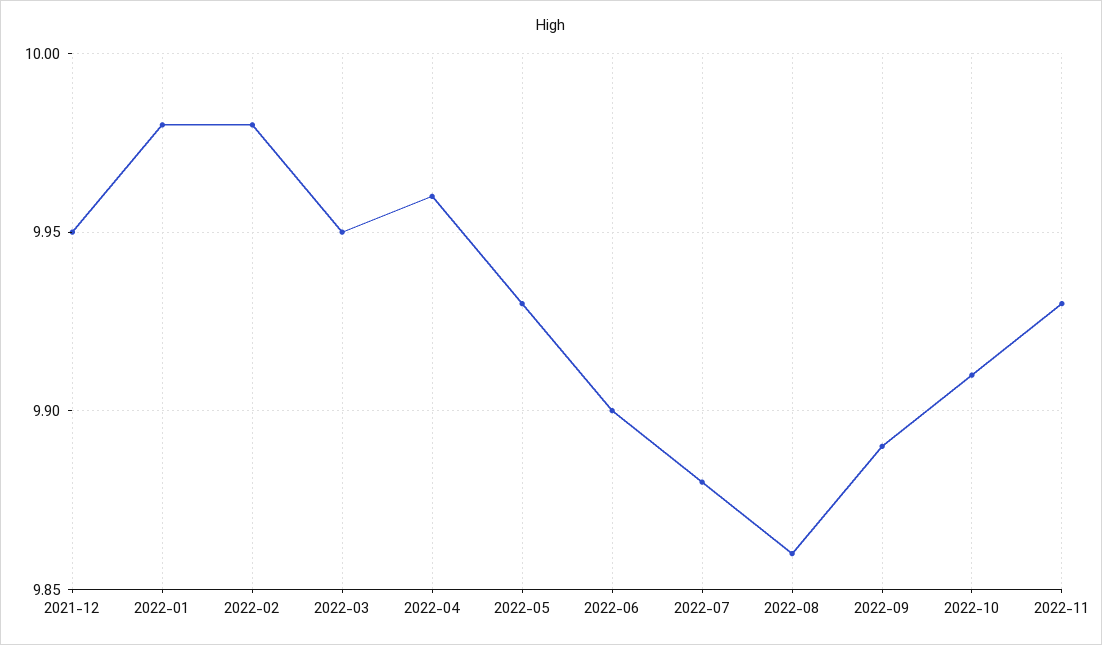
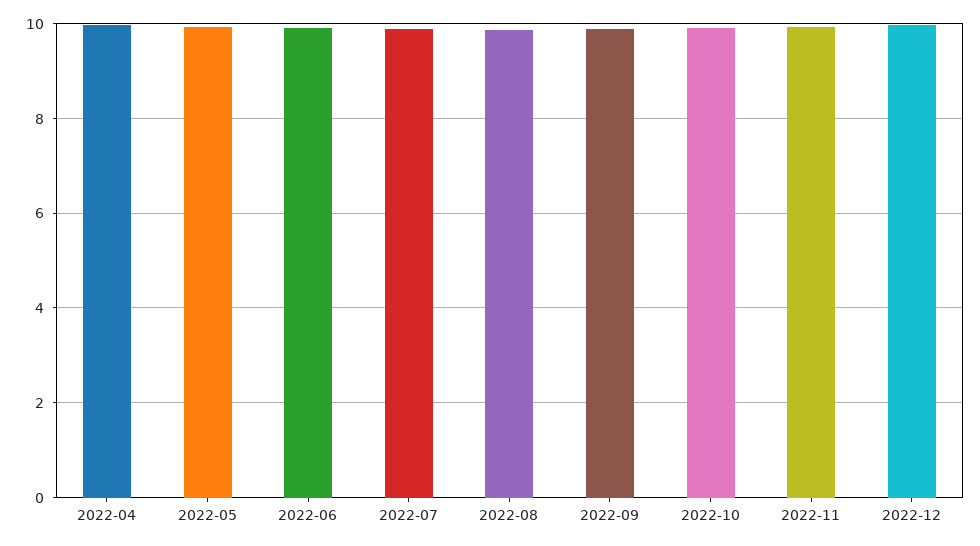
2021-12: 9.95 -> none
2022-01: 9.98 -> none
2022-02: 9.98 -> none
2022-03: 9.95 -> none
2022-12: none -> 10

